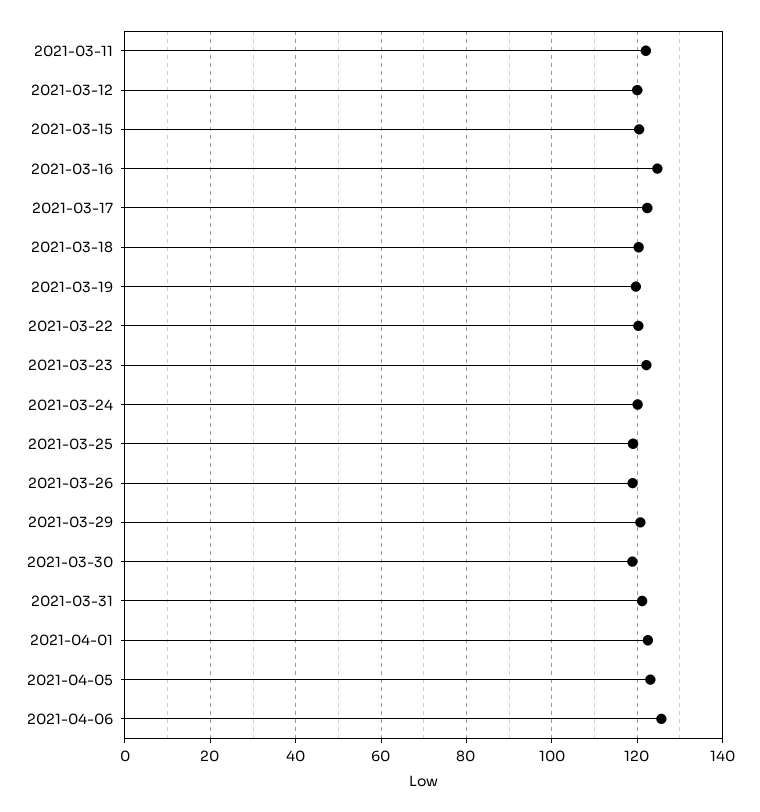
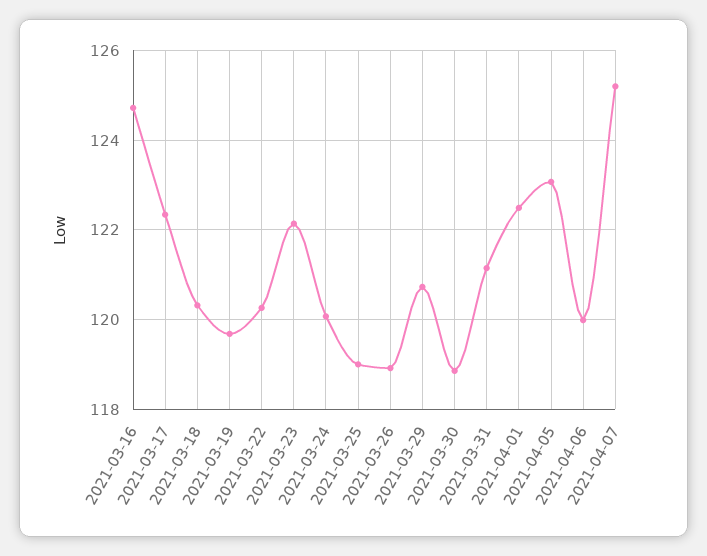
2021-03-11: 122 -> none
2021-03-12: 120 -> none
2021-03-15: 120 -> none
2021-04-06: 126 -> 120
2021-04-07: none -> 125.2

